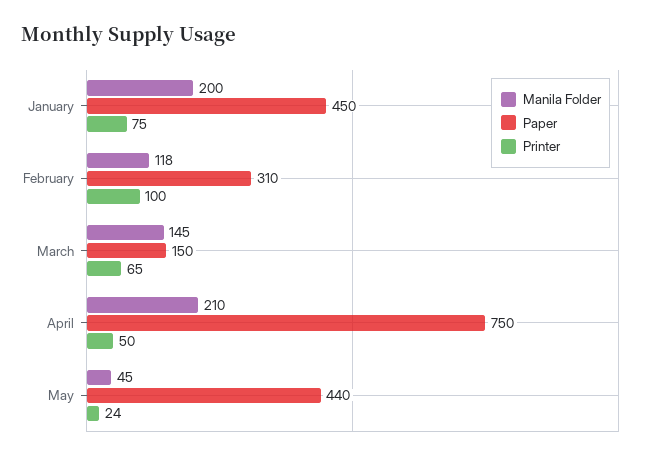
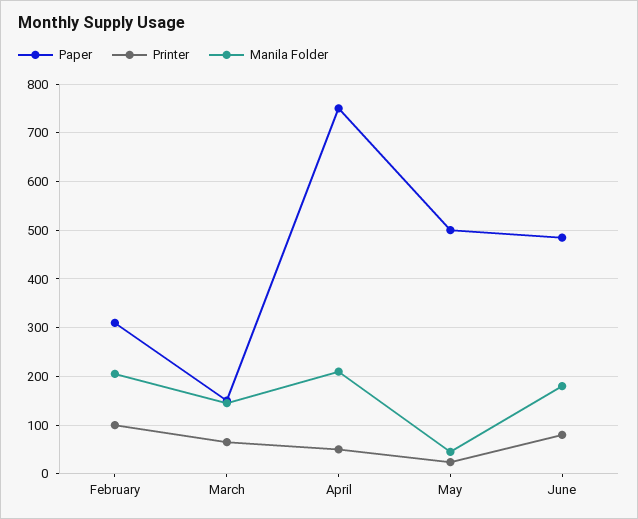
Manila Folder, January: 200 -> none
Paper, January: 450 -> none
Printer, January: 75 -> none
Manila Folder, February: 118 -> 200
Paper, May: 440 -> 500
Paper, June: none -> 480
Printer, June: none -> 80
Manila Folder, June: none -> 180

